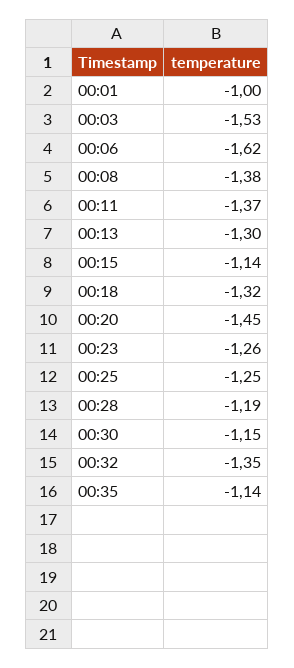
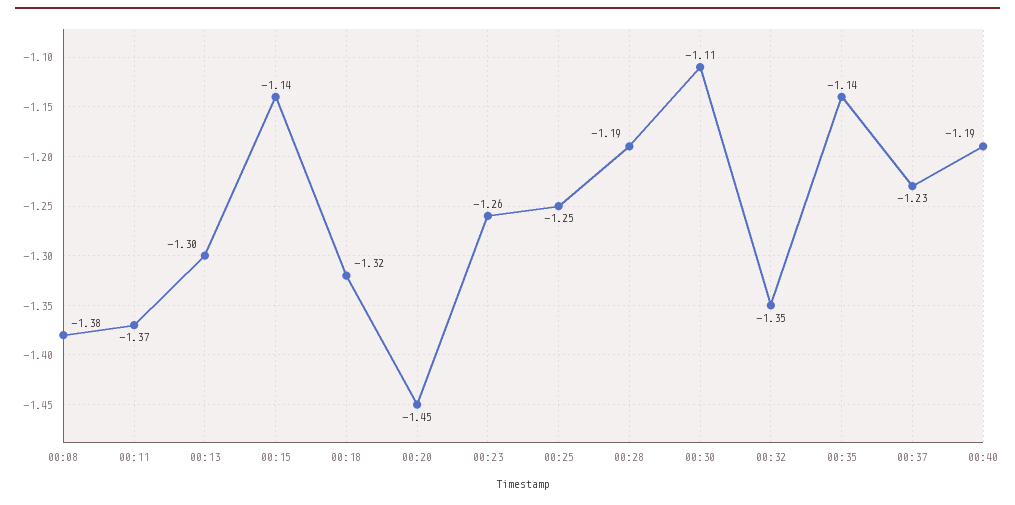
00:01: -1 -> none
00:03: -1.53 -> none
00:06: -1.62 -> none
00:30: -1.15 -> -1.11
00:37: none -> -1.23
00:40: none -> -1.19

